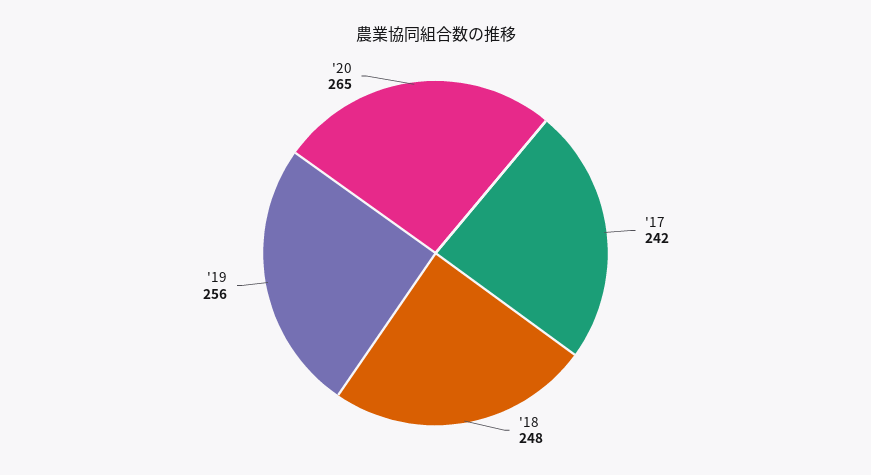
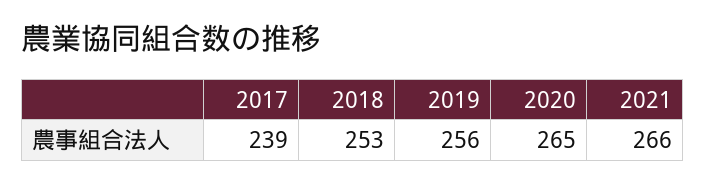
'17: 242 -> 239
'18: 248 -> 253
2021: none -> 266

